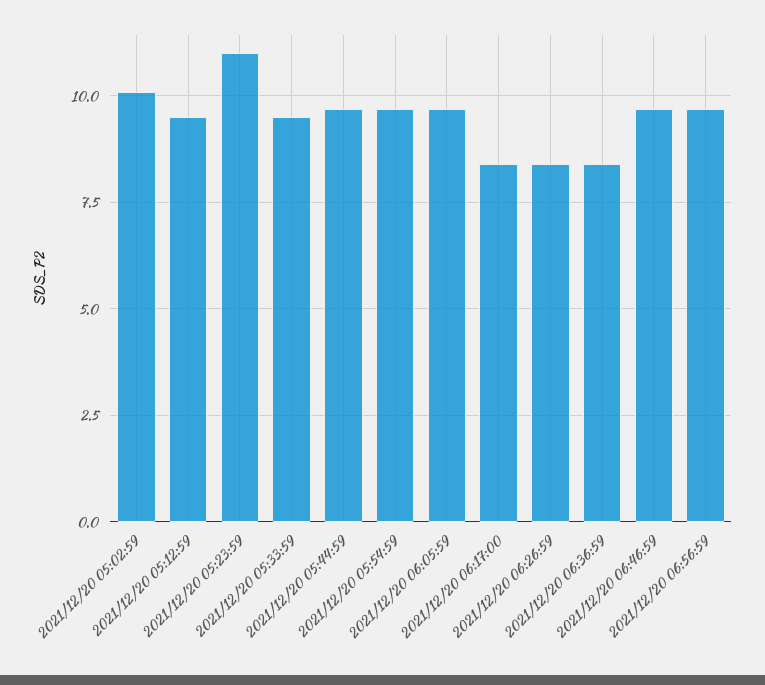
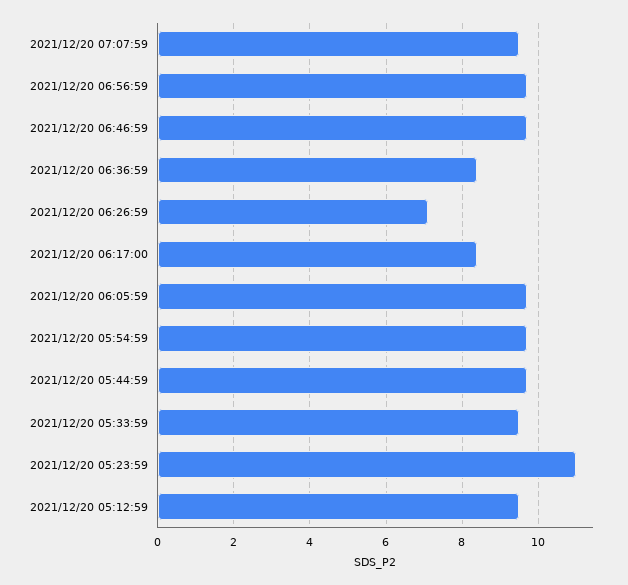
2021/12/20 05:02:59: 10 -> none
2021/12/20 06:26:59: 8.5 -> 7
2021/12/20 07:07:59: none -> 9.5

